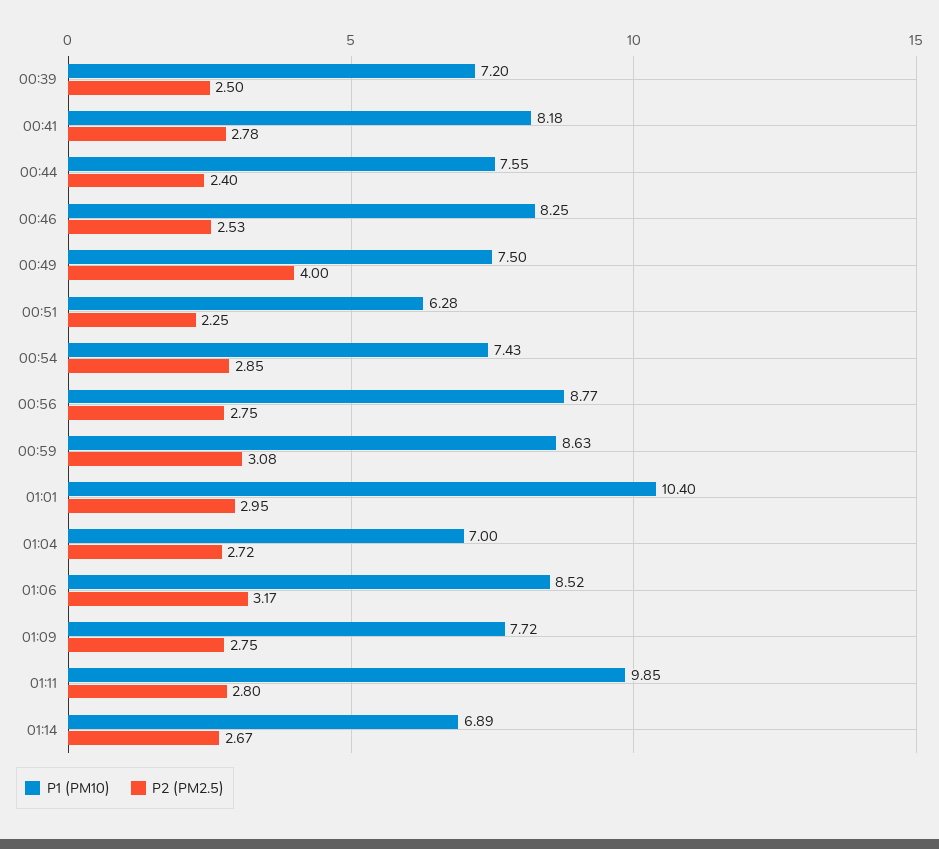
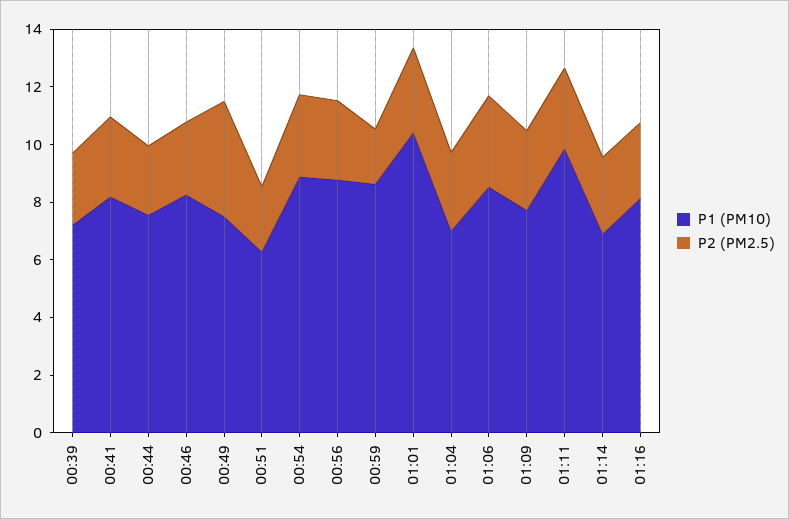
P1 (PM10), 00:54: 7.43 -> 9
P2 (PM2.5), 00:59: 3.08 -> 2
P1 (PM10), 01:16: none -> 8
P2 (PM2.5), 01:16: none -> 2.5

